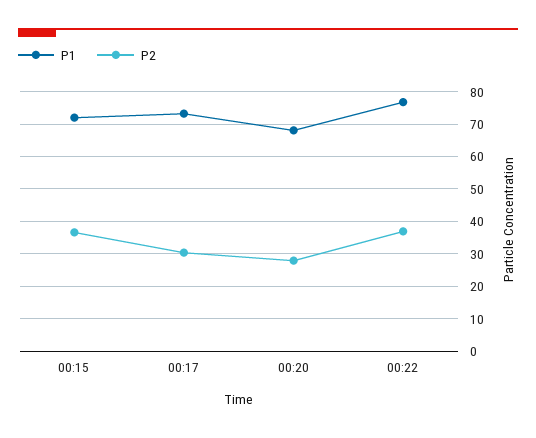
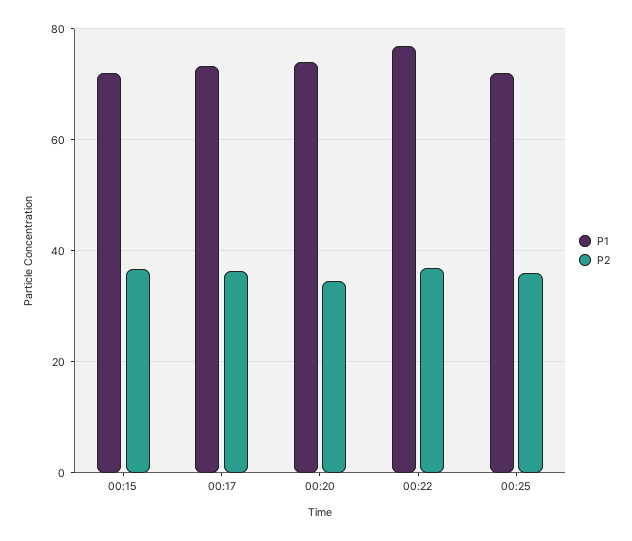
P2, 00:17: 30 -> 36
P1, 00:20: 68 -> 74
P2, 00:20: 28 -> 34
P1, 00:25: none -> 72
P2, 00:25: none -> 36

